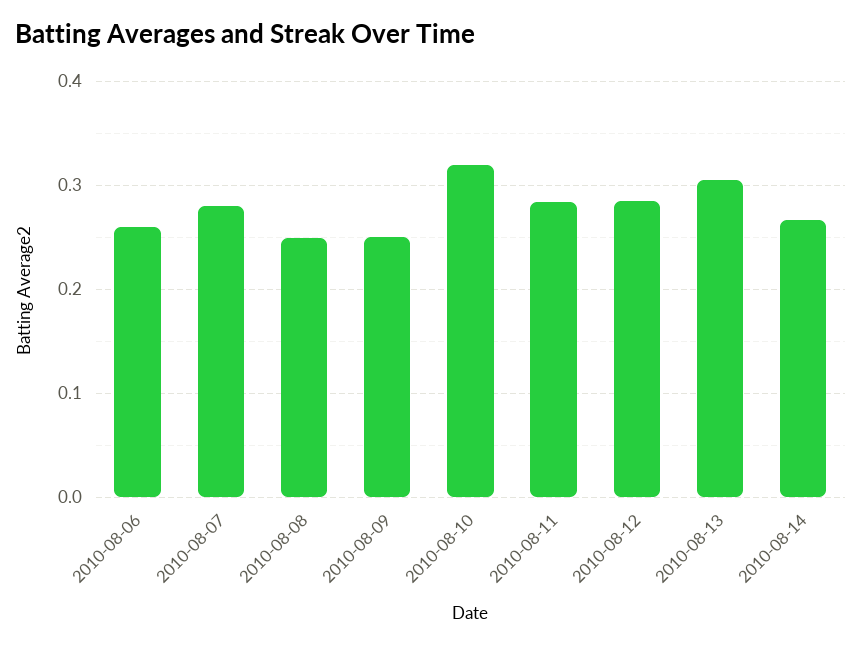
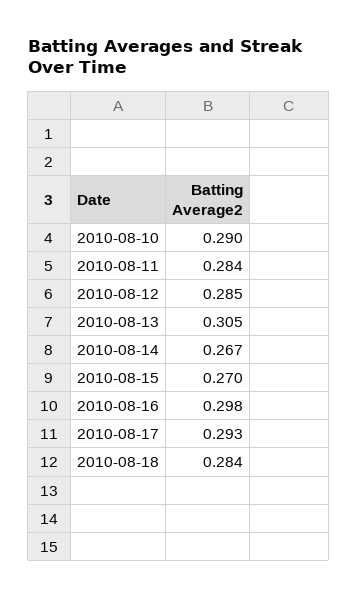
2010-08-06: 0.26 -> none
2010-08-07: 0.28 -> none
2010-08-08: 0.25 -> none
2010-08-09: 0.25 -> none
2010-08-10: 0.32 -> 0.29
2010-08-15: none -> 0.27
2010-08-16: none -> 0.298
2010-08-17: none -> 0.293
2010-08-18: none -> 0.284

